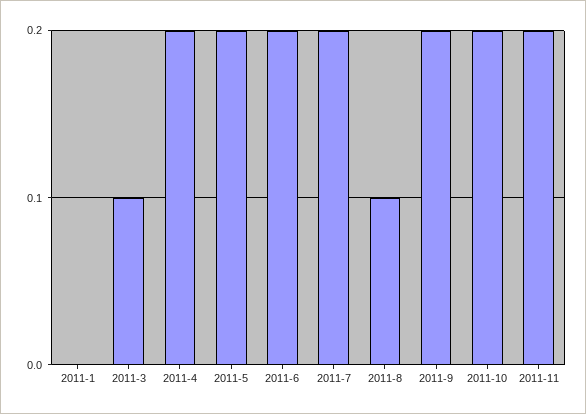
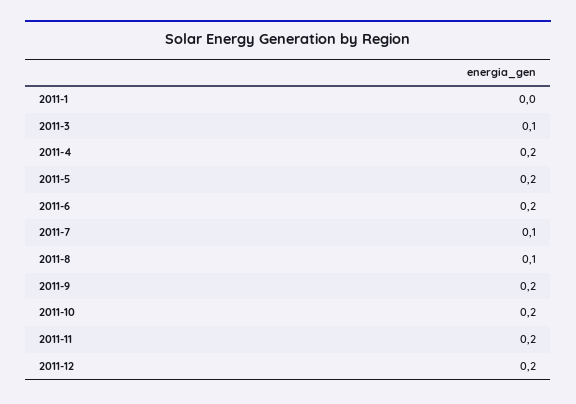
2011-7: 0.2 -> 0.1
2011-12: none -> 0.2

